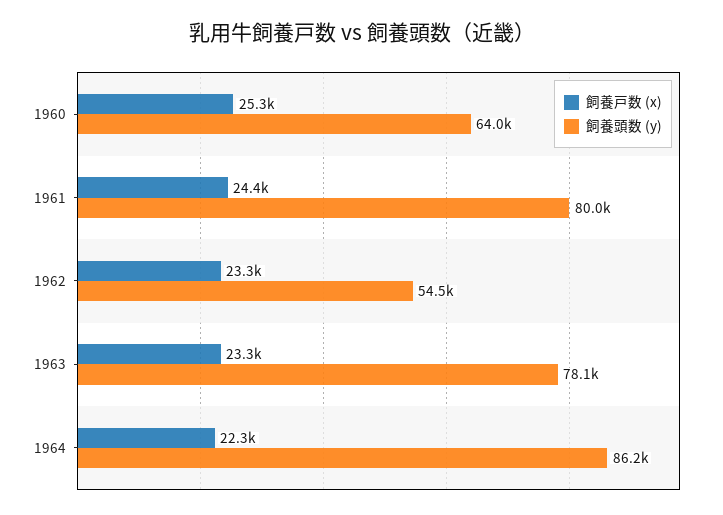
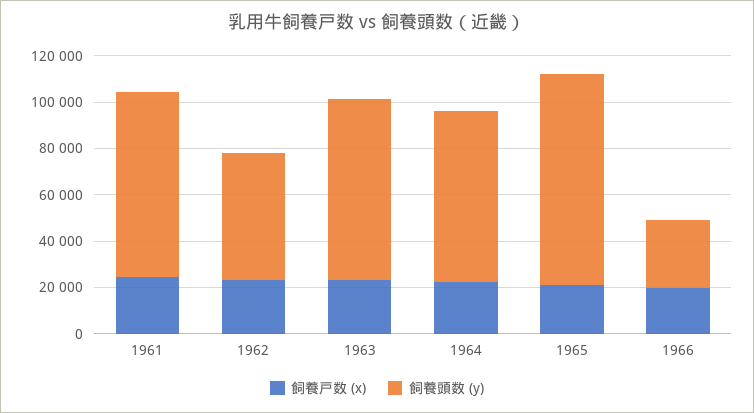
飼養戸数 (x), 1960: 25300 -> none
飼養頭数 (y), 1960: 64000 -> none
飼養頭数 (y), 1964: 86200 -> 75000
飼養戸数 (x), 1965: none -> 20000
飼養頭数 (y), 1965: none -> 90000
飼養戸数 (x), 1966: none -> 20000
飼養頭数 (y), 1966: none -> 30000

